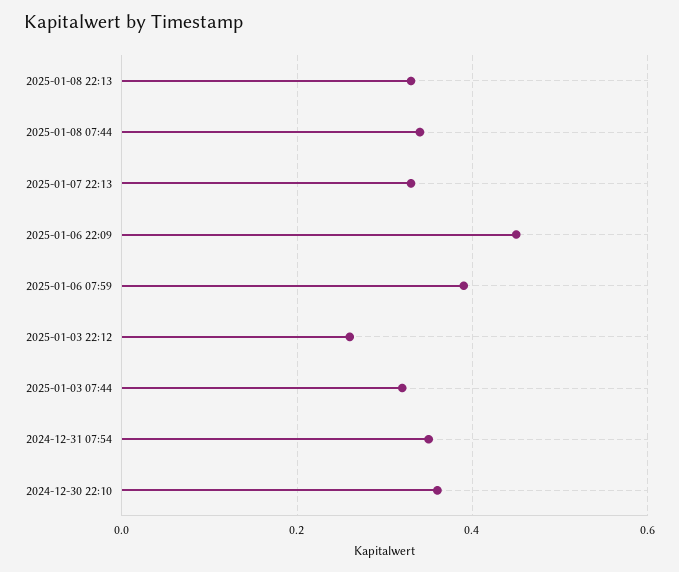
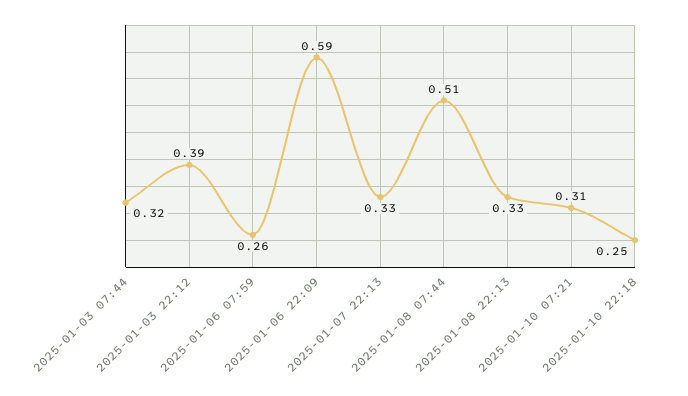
2025-01-08 07:44: 0.35 -> 0.51
2025-01-06 22:09: 0.45 -> 0.59
2025-01-06 07:59: 0.4 -> 0.26
2025-01-03 22:12: 0.25 -> 0.39
2024-12-31 07:54: 0.35 -> none
2024-12-30 22:10: 0.35 -> none
2025-01-10 07:21: none -> 0.31
2025-01-10 22:18: none -> 0.25

